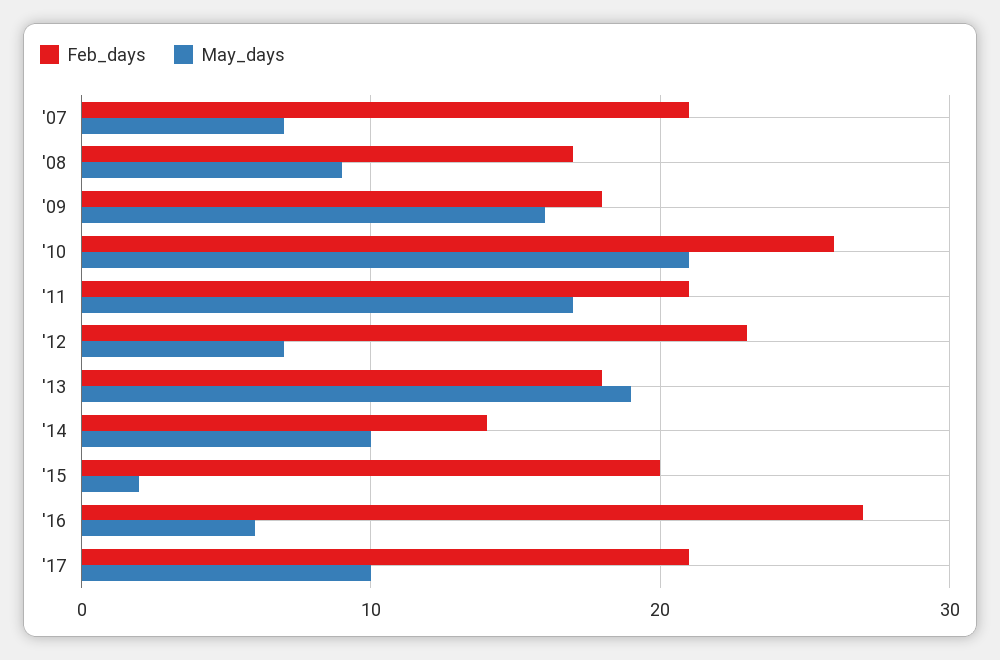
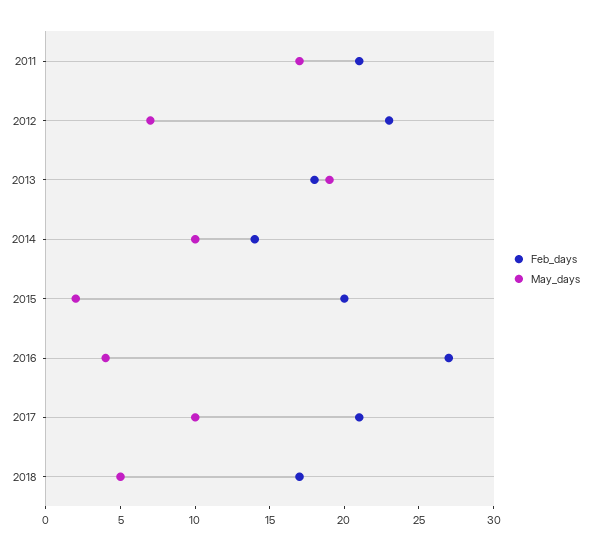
Feb_days, '07: 21 -> none
May_days, '07: 7 -> none
Feb_days, '08: 17 -> none
May_days, '08: 9 -> none
Feb_days, '09: 18 -> none
May_days, '09: 16 -> none
Feb_days, '10: 26 -> none
May_days, '10: 21 -> none
May_days, '16: 6 -> 4
Feb_days, 2018: none -> 17
May_days, 2018: none -> 5

